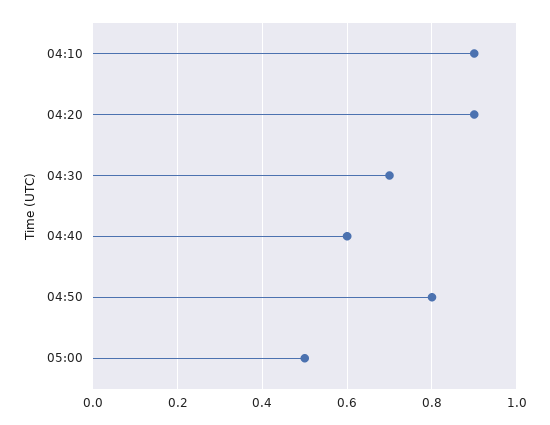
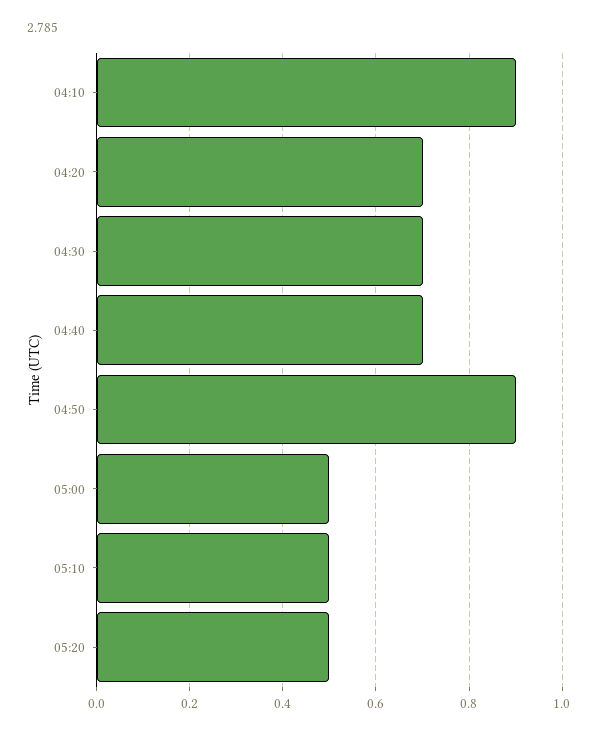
04:20: 0.9 -> 0.7
04:40: 0.6 -> 0.7
04:50: 0.8 -> 0.9
05:10: none -> 0.5
05:20: none -> 0.5

